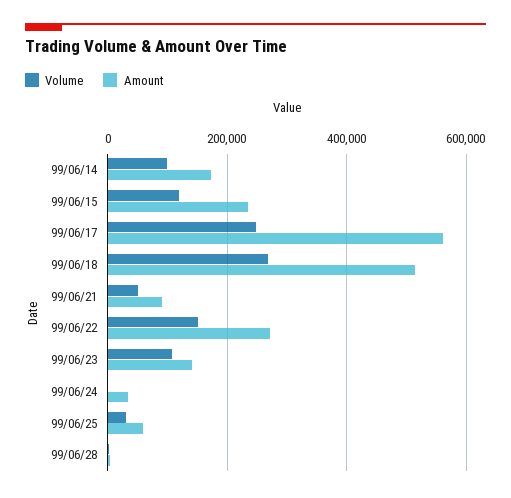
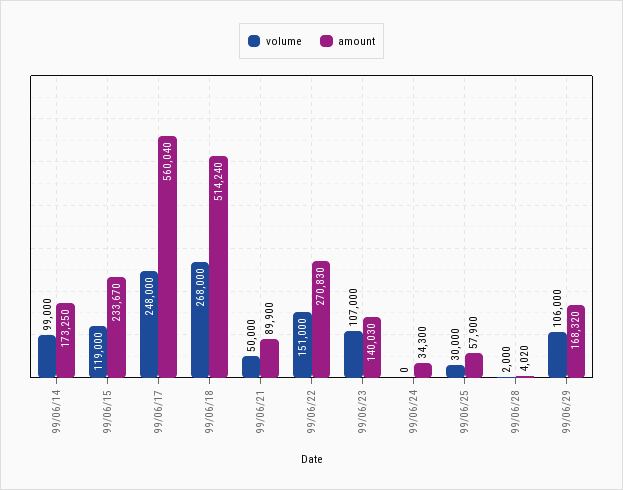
Volume, 99/06/29: none -> 106000
Amount, 99/06/29: none -> 168320

